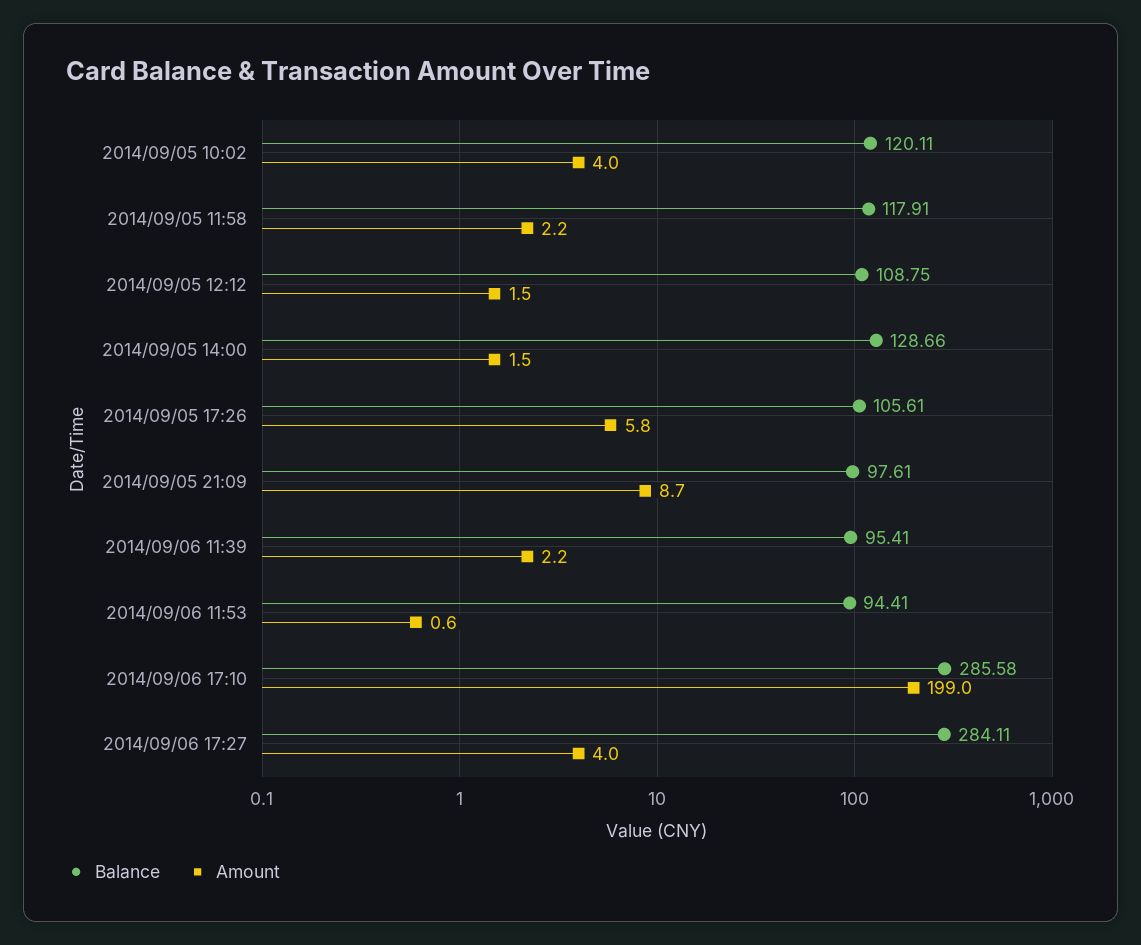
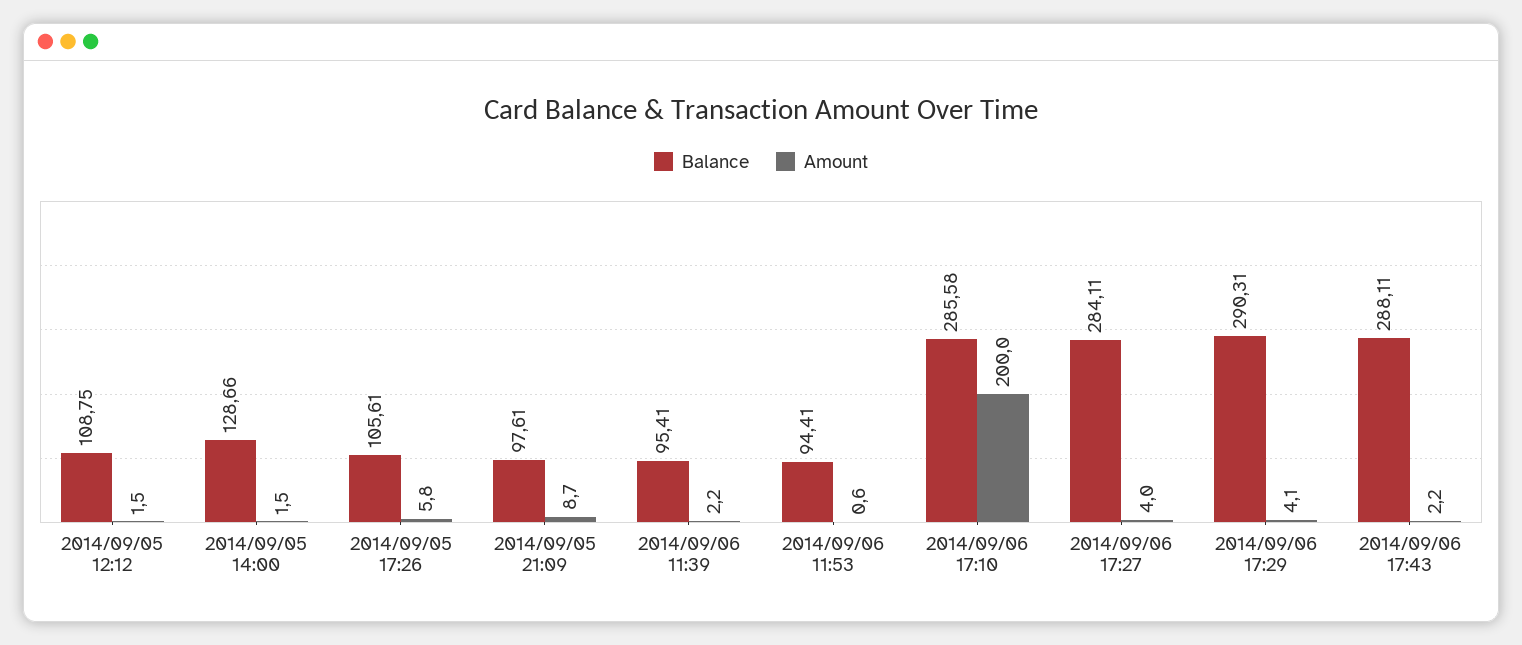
Balance, 2014/09/05 10:02: 120.11 -> none
Amount, 2014/09/05 10:02: 4 -> none
Balance, 2014/09/05 11:58: 117.91 -> none
Amount, 2014/09/05 11:58: 2.2 -> none
Amount, 2014/09/06 17:10: 199 -> 200
Balance, 2014/09/06 17:29: none -> 290.31
Amount, 2014/09/06 17:29: none -> 4.1
Balance, 2014/09/06 17:43: none -> 288.11
Amount, 2014/09/06 17:43: none -> 2.2

